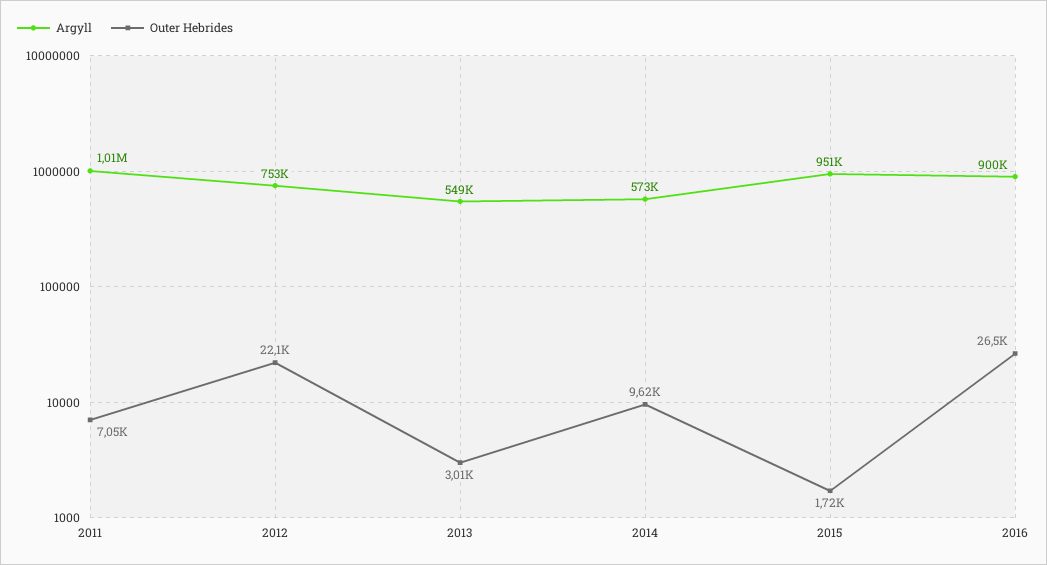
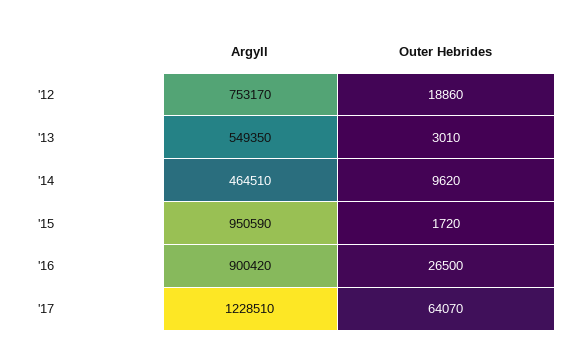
Argyll, 2011: 1010000 -> none
Outer Hebrides, 2011: 7050 -> none
Outer Hebrides, 2012: 22100 -> 18860
Argyll, 2014: 573000 -> 464510
Argyll, '17: none -> 1228510
Outer Hebrides, '17: none -> 64070

